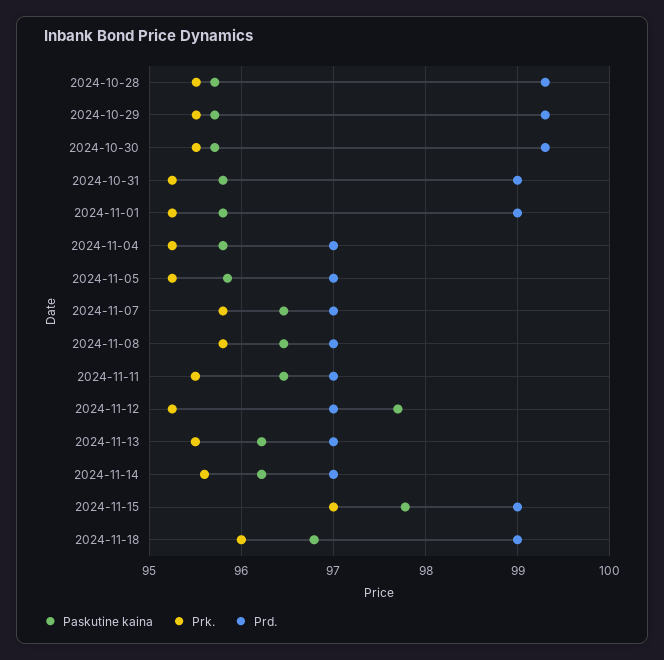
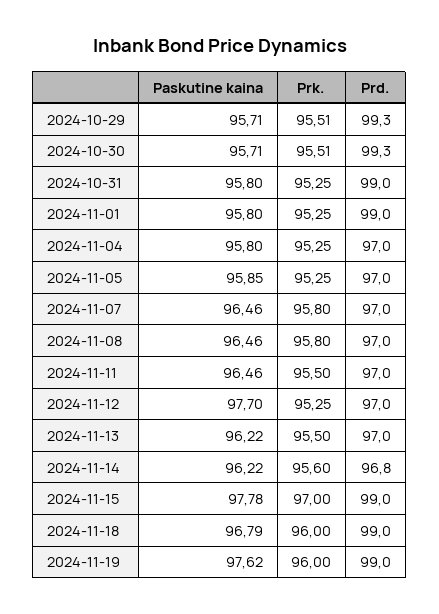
Paskutine kaina, 2024-10-28: 95.7 -> none
Prk., 2024-10-28: 95.5 -> none
Prd., 2024-10-28: 99.3 -> none
Prd., 2024-11-14: 97 -> 96.8
Paskutine kaina, 2024-11-19: none -> 97.62
Prk., 2024-11-19: none -> 96
Prd., 2024-11-19: none -> 99

